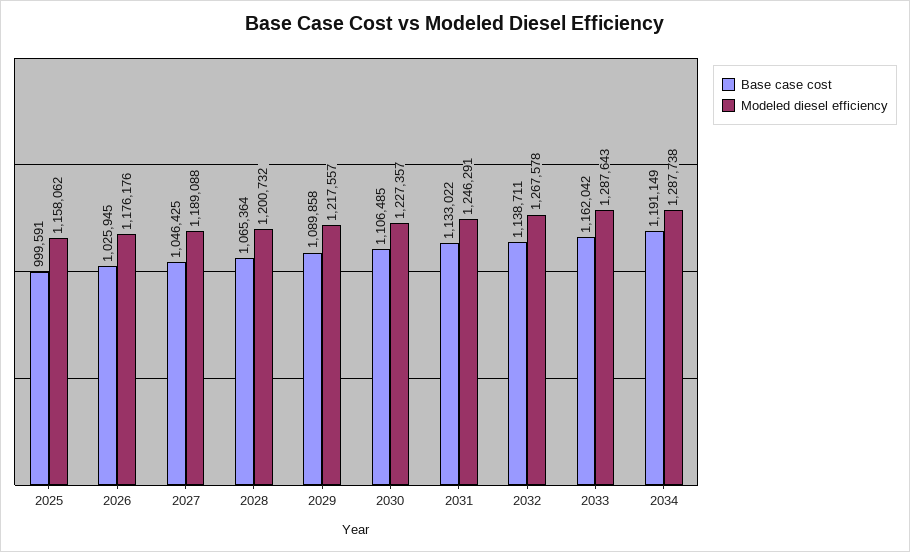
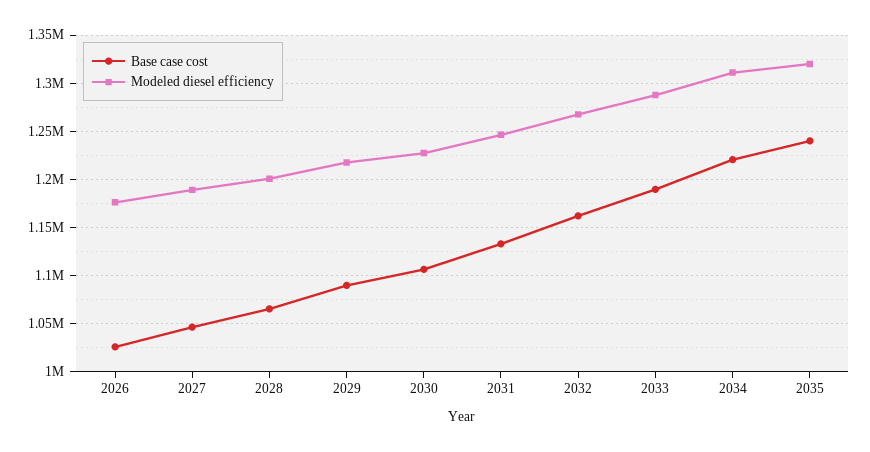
Base case cost, 2025: 999591 -> none
Modeled diesel efficiency, 2025: 1158062 -> none
Base case cost, 2032: 1138711 -> 1160000
Base case cost, 2033: 1162042 -> 1190000
Base case cost, 2034: 1191149 -> 1220000
Modeled diesel efficiency, 2034: 1287738 -> 1310000
Base case cost, 2035: none -> 1240000
Modeled diesel efficiency, 2035: none -> 1320000

